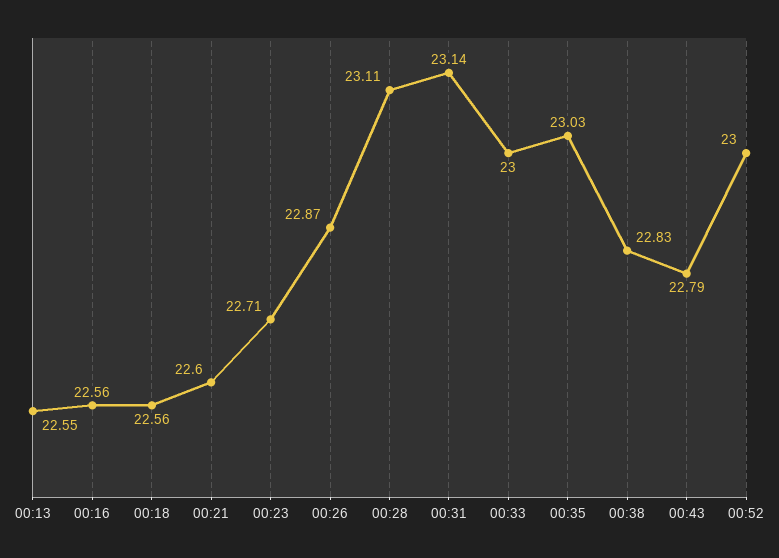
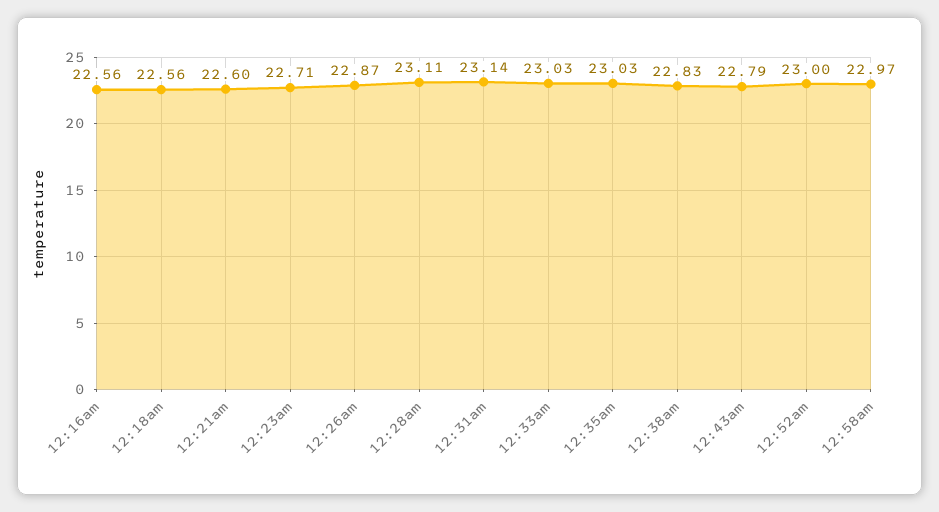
00:13: 22.55 -> none
00:33: 23 -> 23.03
12:58am: none -> 22.97

